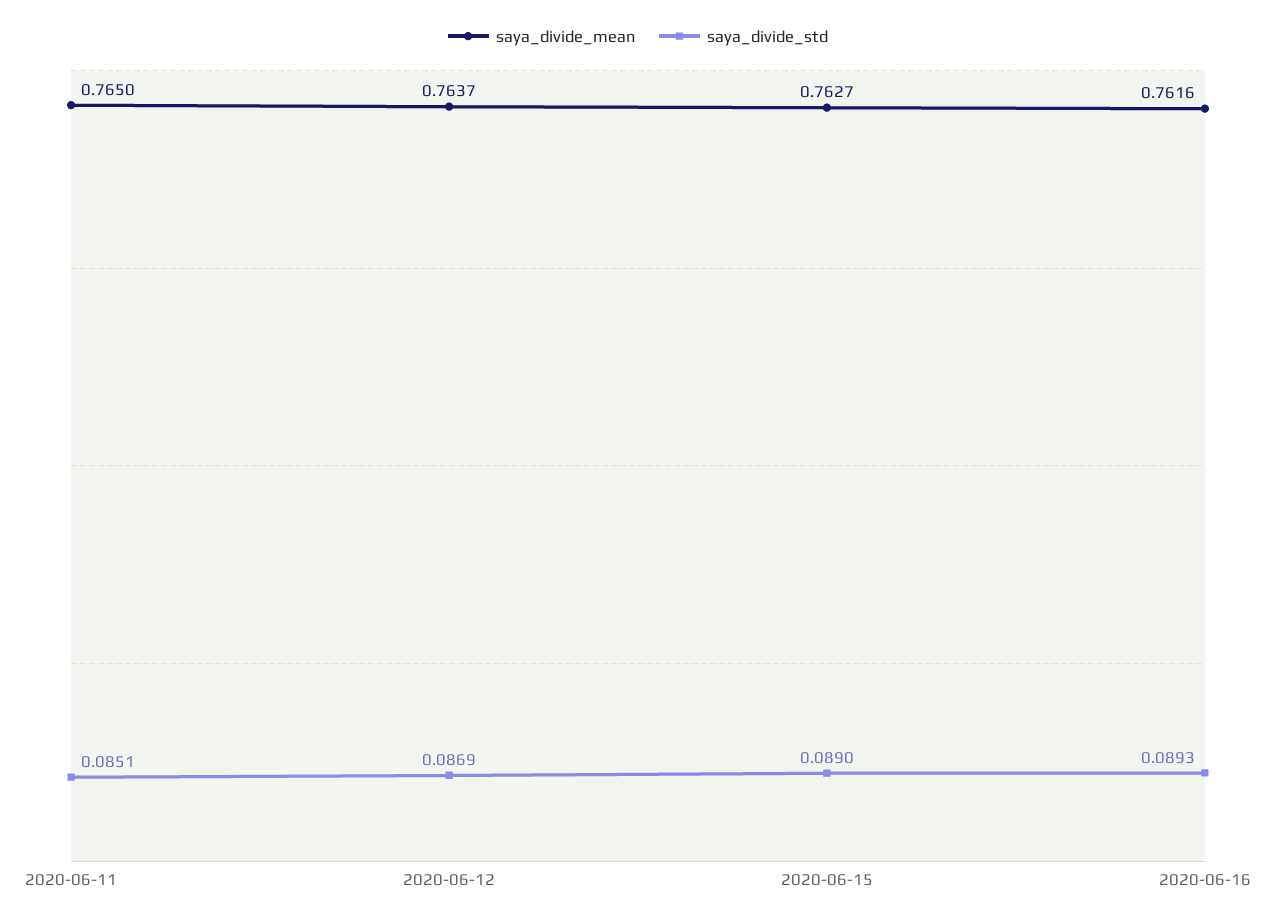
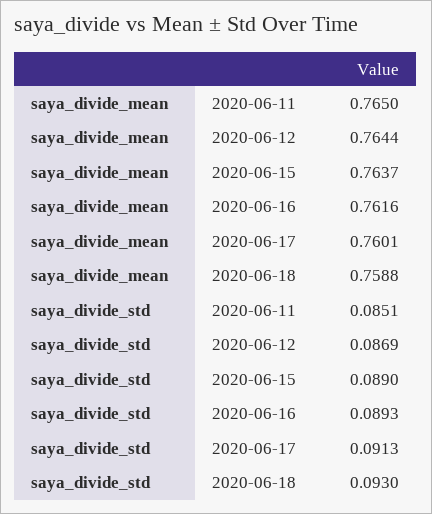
saya_divide_mean, 2020-06-12: 0.7637 -> 0.7644
saya_divide_mean, 2020-06-15: 0.7627 -> 0.7637
saya_divide_mean, 2020-06-17: none -> 0.7601
saya_divide_mean, 2020-06-18: none -> 0.7588
saya_divide_std, 2020-06-17: none -> 0.0913
saya_divide_std, 2020-06-18: none -> 0.093

